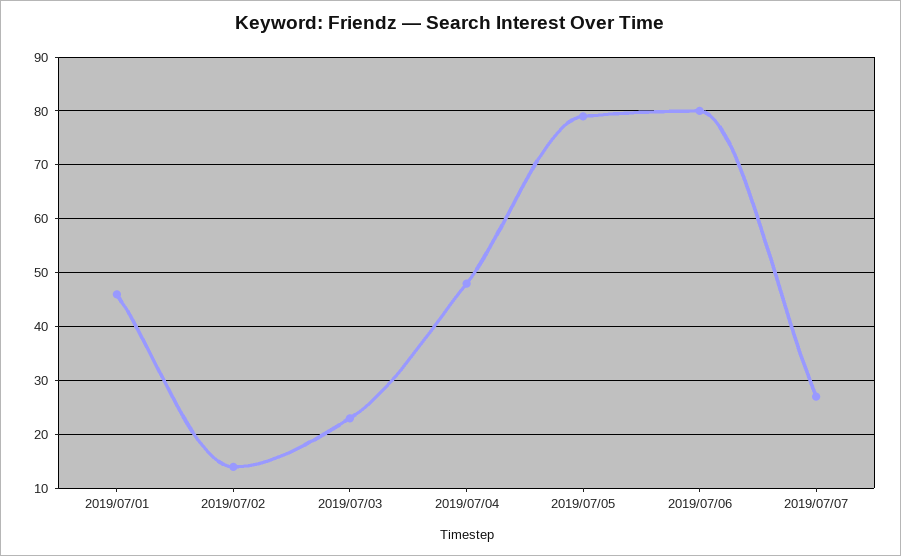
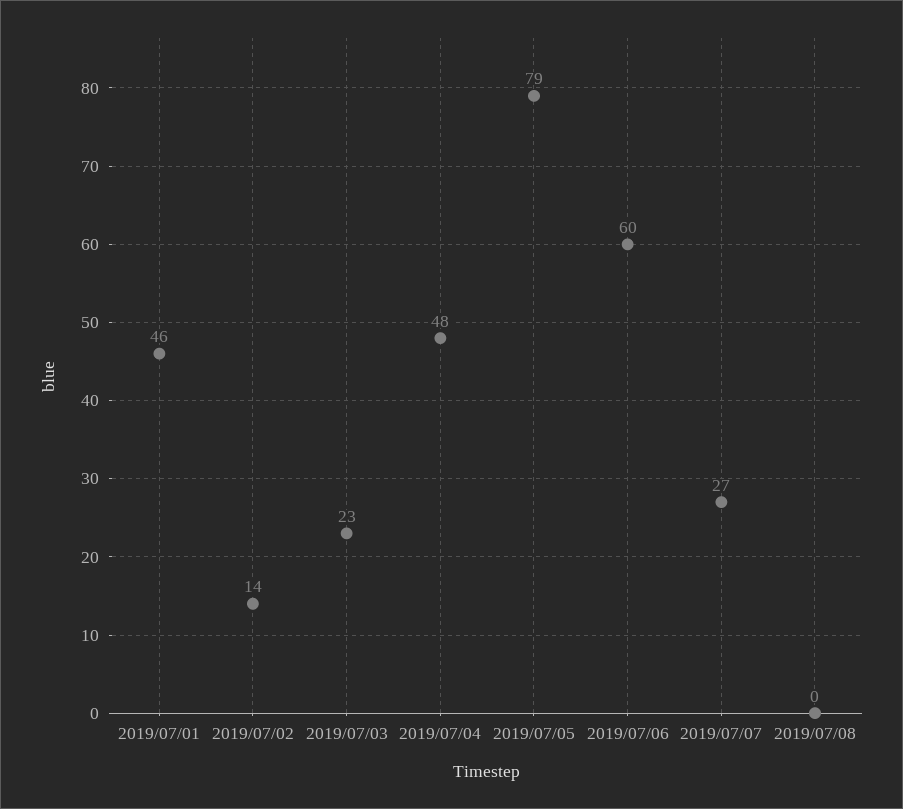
2019/07/06: 80 -> 60
2019/07/08: none -> 0

